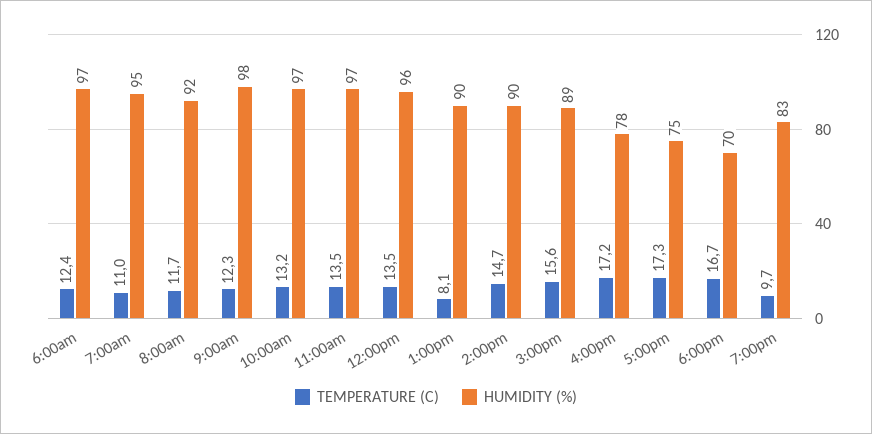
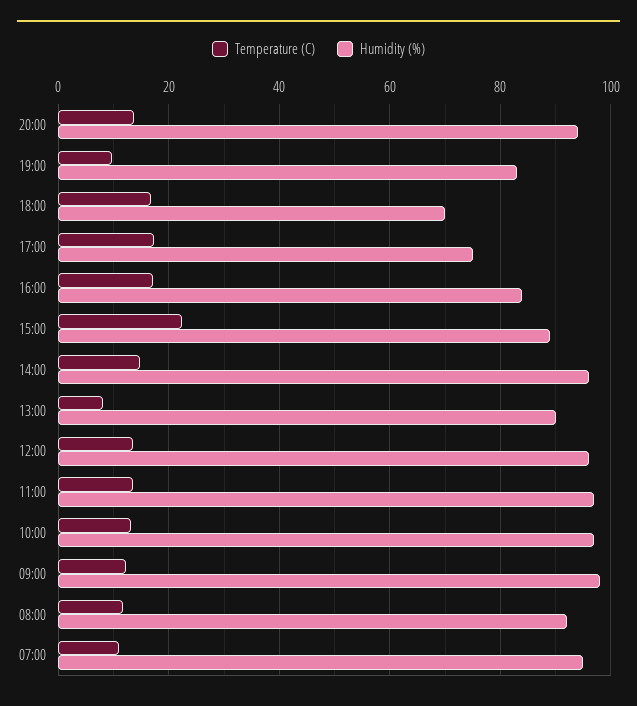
TEMPERATURE (C), 6:00am: 12.4 -> none
HUMIDITY (%), 6:00am: 97 -> none
HUMIDITY (%), 2:00pm: 90 -> 96
TEMPERATURE (C), 3:00pm: 15.6 -> 22
HUMIDITY (%), 4:00pm: 78 -> 84
TEMPERATURE (C), 20:00: none -> 14
HUMIDITY (%), 20:00: none -> 94

